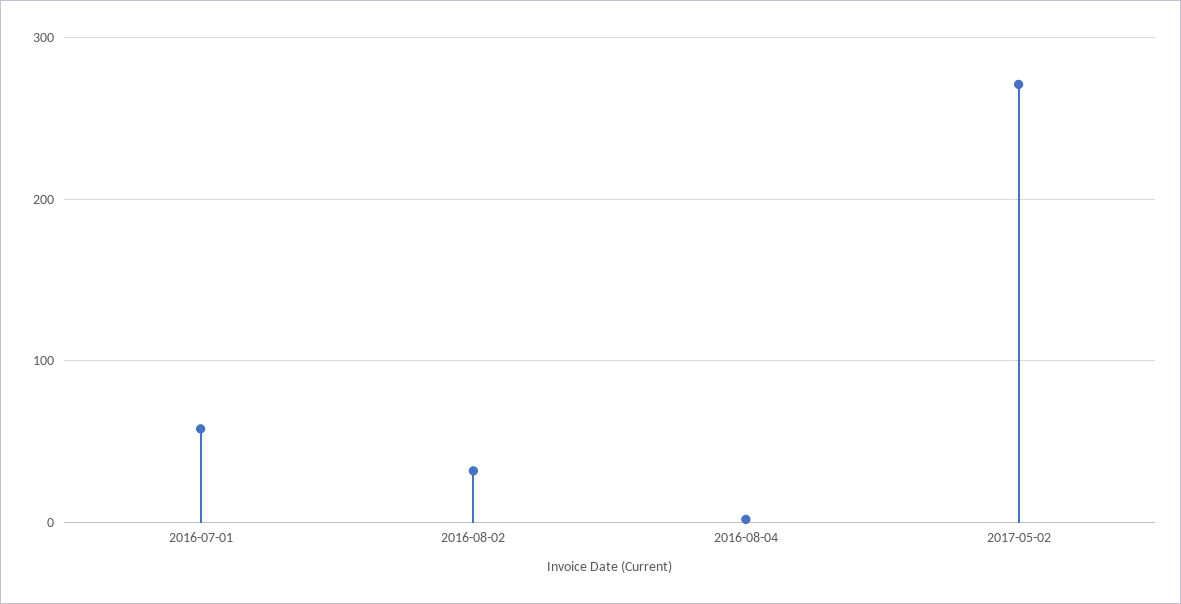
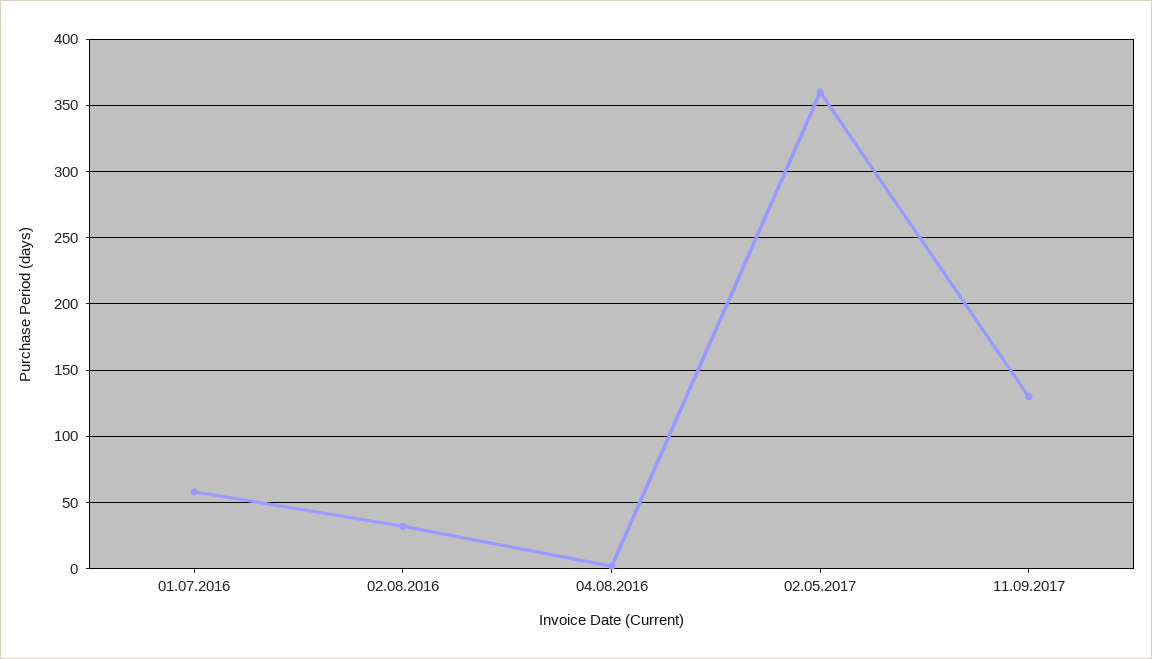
2017-05-02: 270 -> 360
11.09.2017: none -> 130

